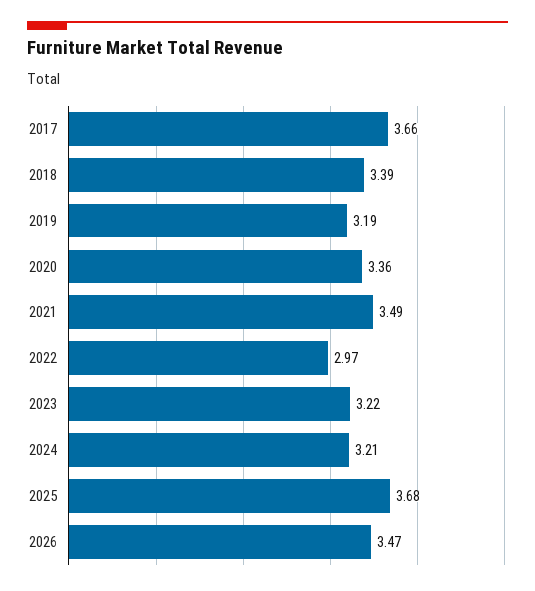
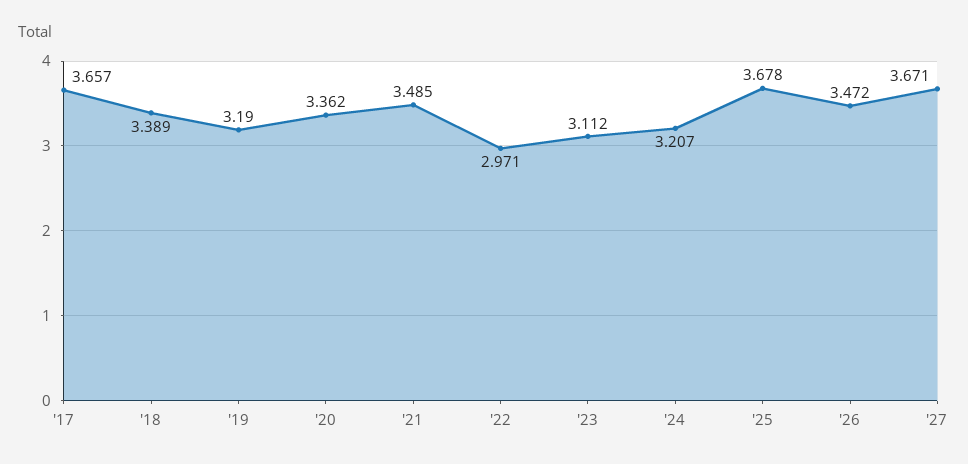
2023: 3.22 -> 3.112
'27: none -> 3.671

